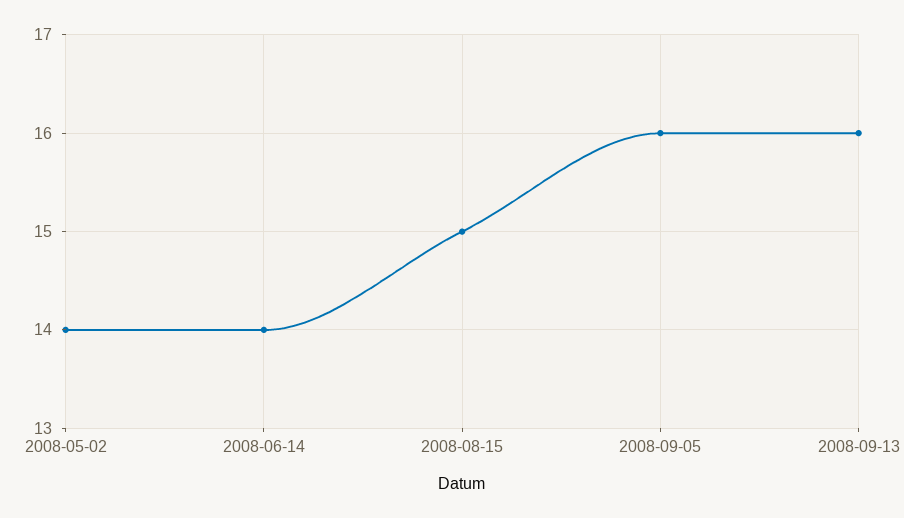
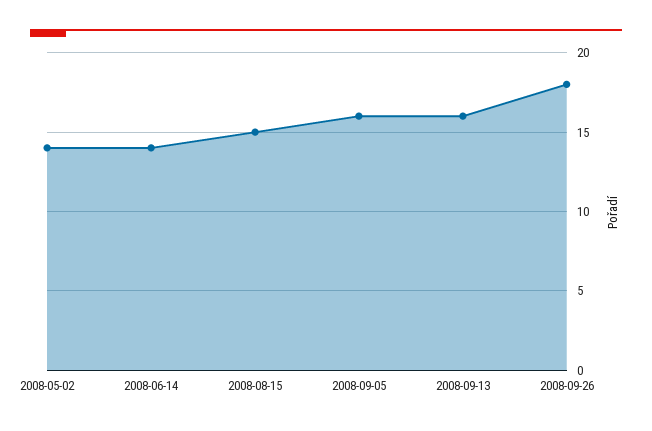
2008-09-26: none -> 18

